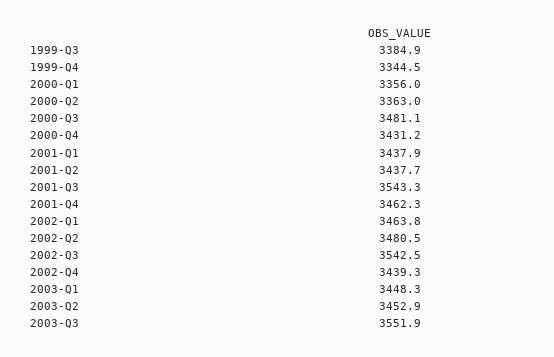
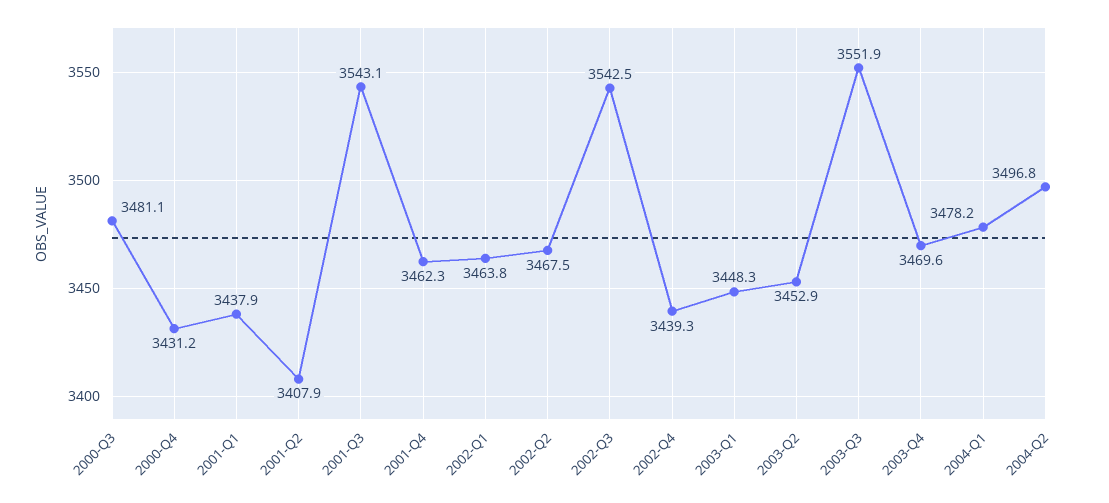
1999-Q3: 3384.9 -> none
1999-Q4: 3344.5 -> none
2000-Q1: 3356 -> none
2000-Q2: 3363 -> none
2001-Q2: 3437.7 -> 3407.9
2001-Q3: 3543.3 -> 3543.1
2002-Q2: 3480.5 -> 3467.5
2003-Q4: none -> 3469.6
2004-Q1: none -> 3478.2
2004-Q2: none -> 3496.8

